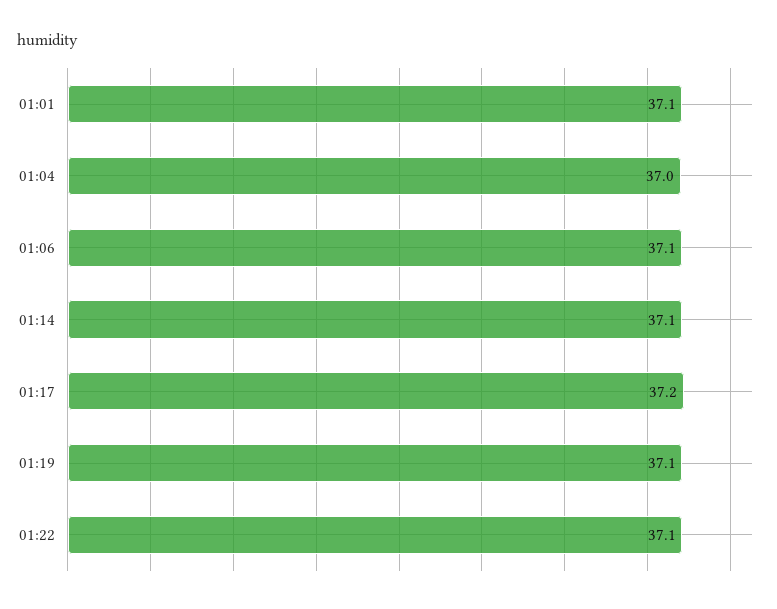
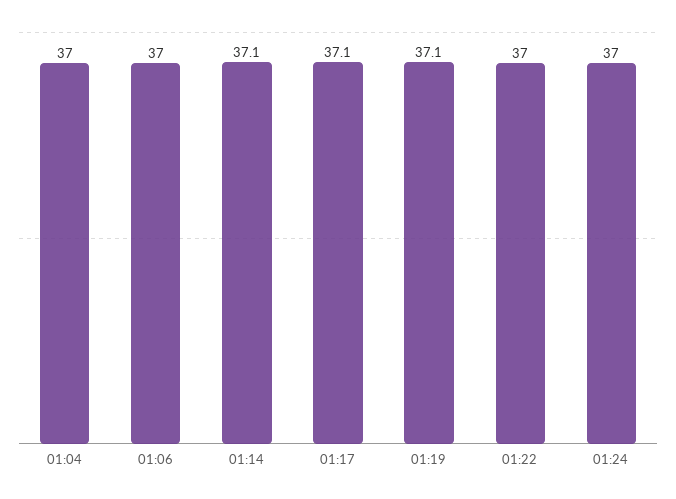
01:01: 37.1 -> none
01:06: 37.1 -> 37
01:17: 37.2 -> 37.1
01:22: 37.1 -> 37
01:24: none -> 37

